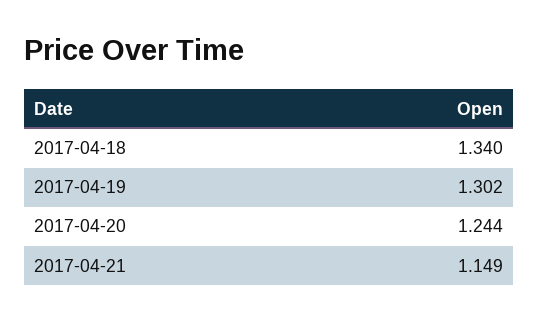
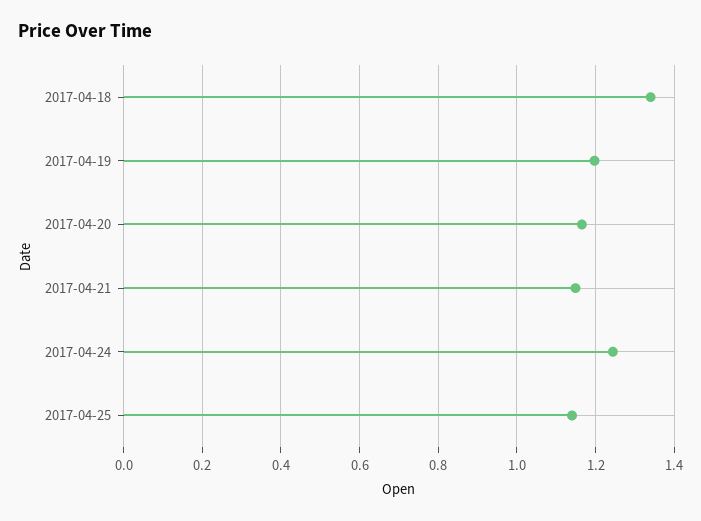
2017-04-19: 1.302 -> 1.2
2017-04-20: 1.244 -> 1.16
2017-04-24: none -> 1.24
2017-04-25: none -> 1.14

